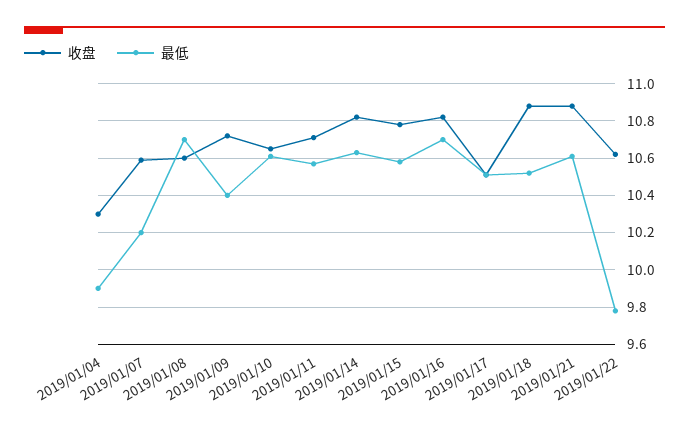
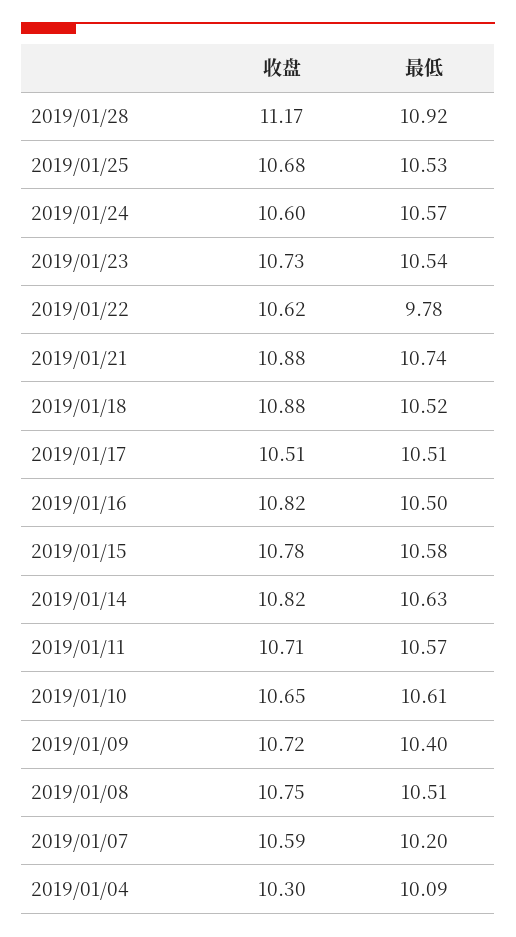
最低, 2019/01/04: 9.9 -> 10.09
收盘, 2019/01/08: 10.6 -> 10.75
最低, 2019/01/08: 10.7 -> 10.51
最低, 2019/01/16: 10.7 -> 10.5
最低, 2019/01/21: 10.6 -> 10.74
收盘, 2019/01/28: none -> 11.17
最低, 2019/01/28: none -> 10.92
收盘, 2019/01/25: none -> 10.68
最低, 2019/01/25: none -> 10.53
收盘, 2019/01/24: none -> 10.6
最低, 2019/01/24: none -> 10.57
收盘, 2019/01/23: none -> 10.73
最低, 2019/01/23: none -> 10.54

